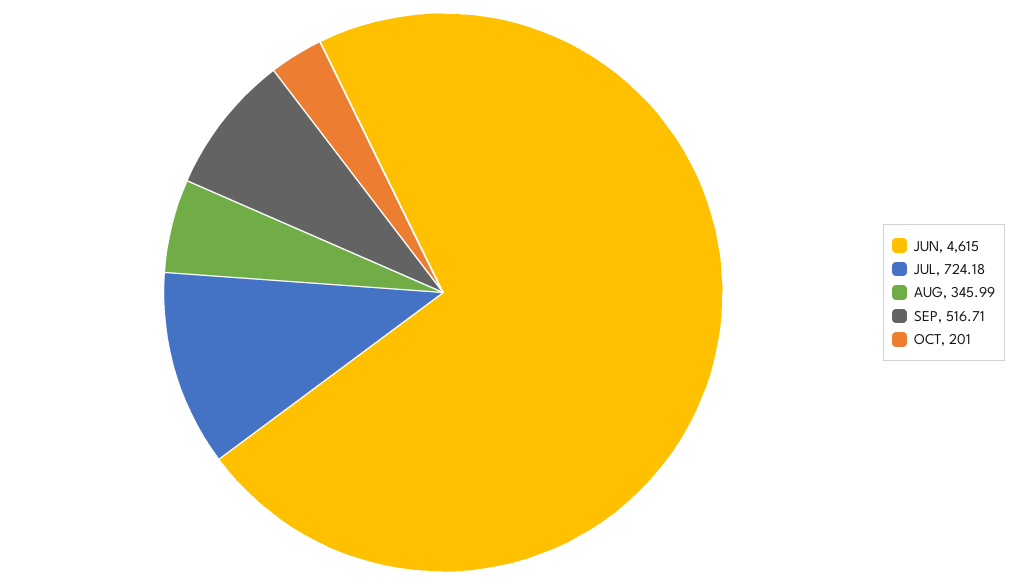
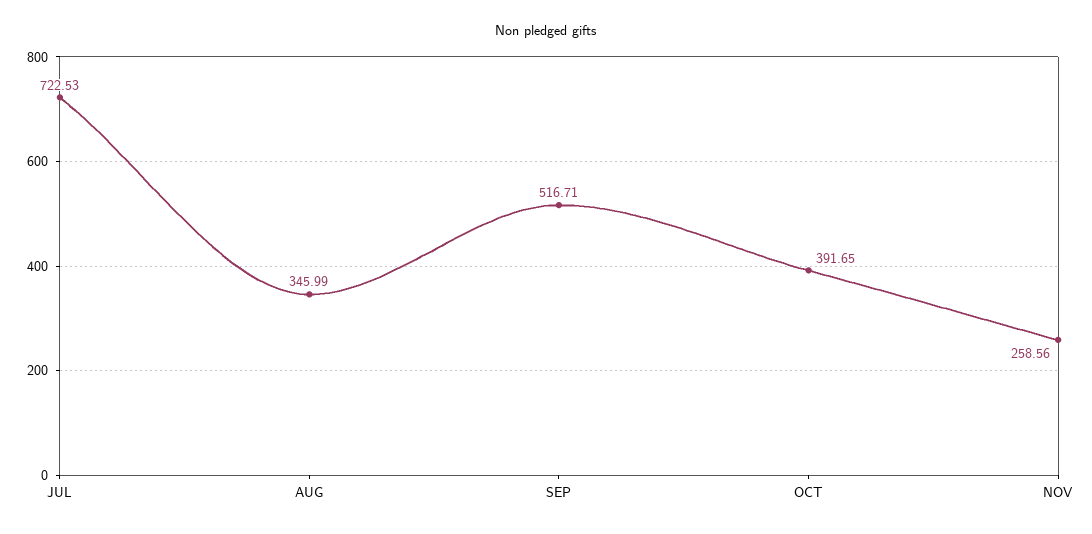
JUN: 4615 -> none
JUL: 724.18 -> 722.53
OCT: 201 -> 391.65
NOV: none -> 258.56

